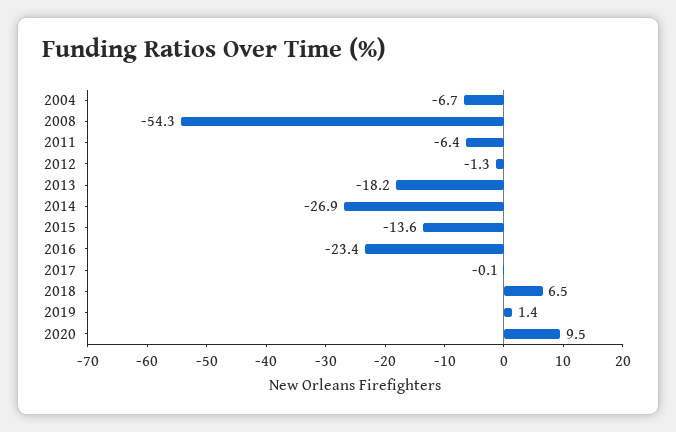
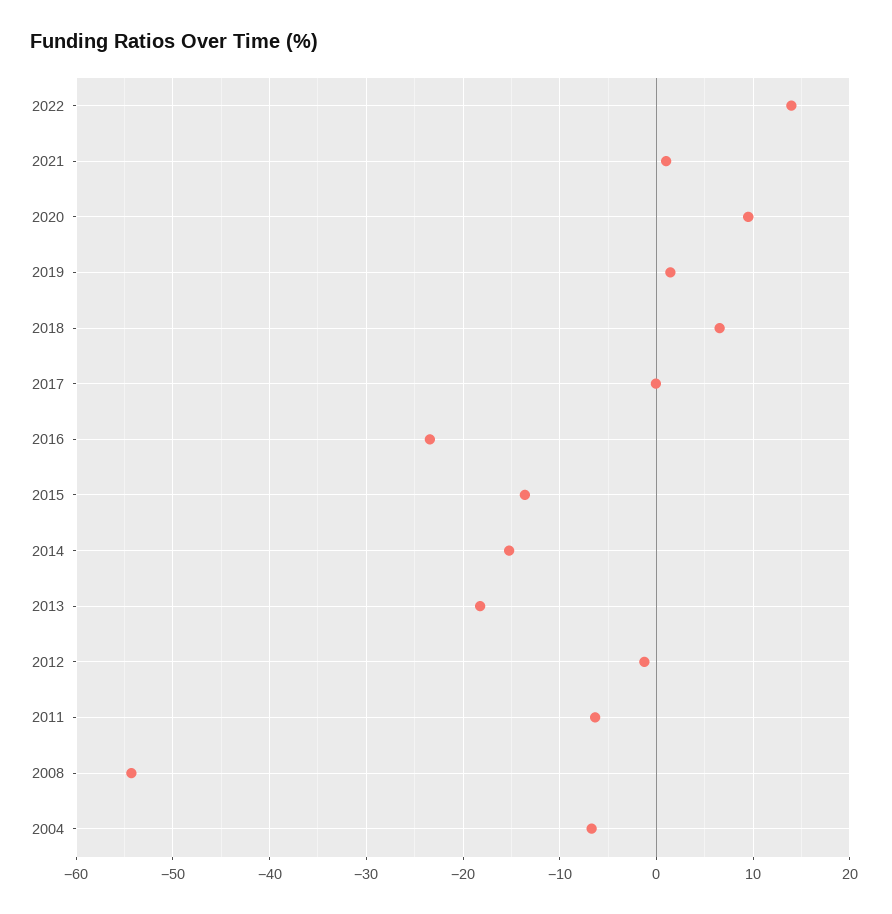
2014: -26.9 -> -15
2022: none -> 14
2021: none -> 1

